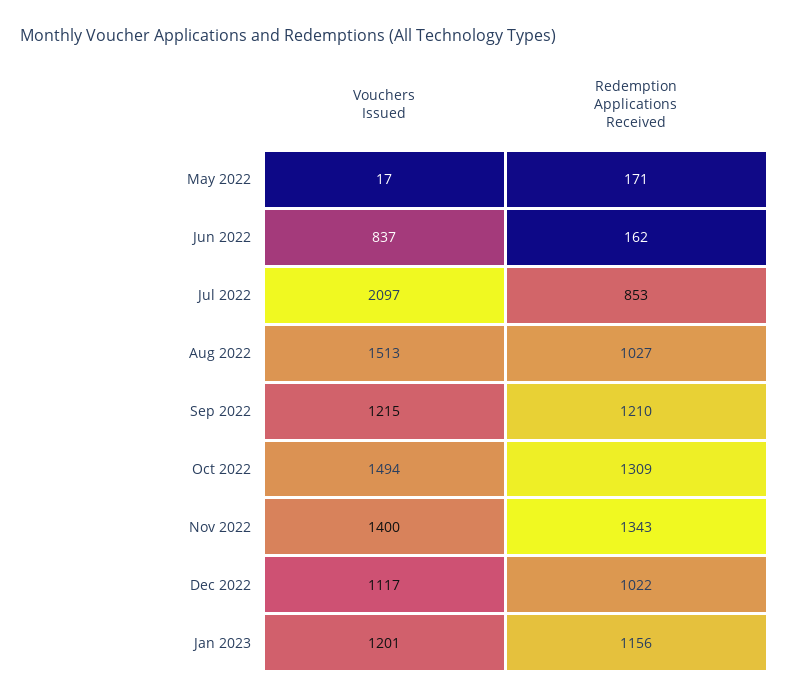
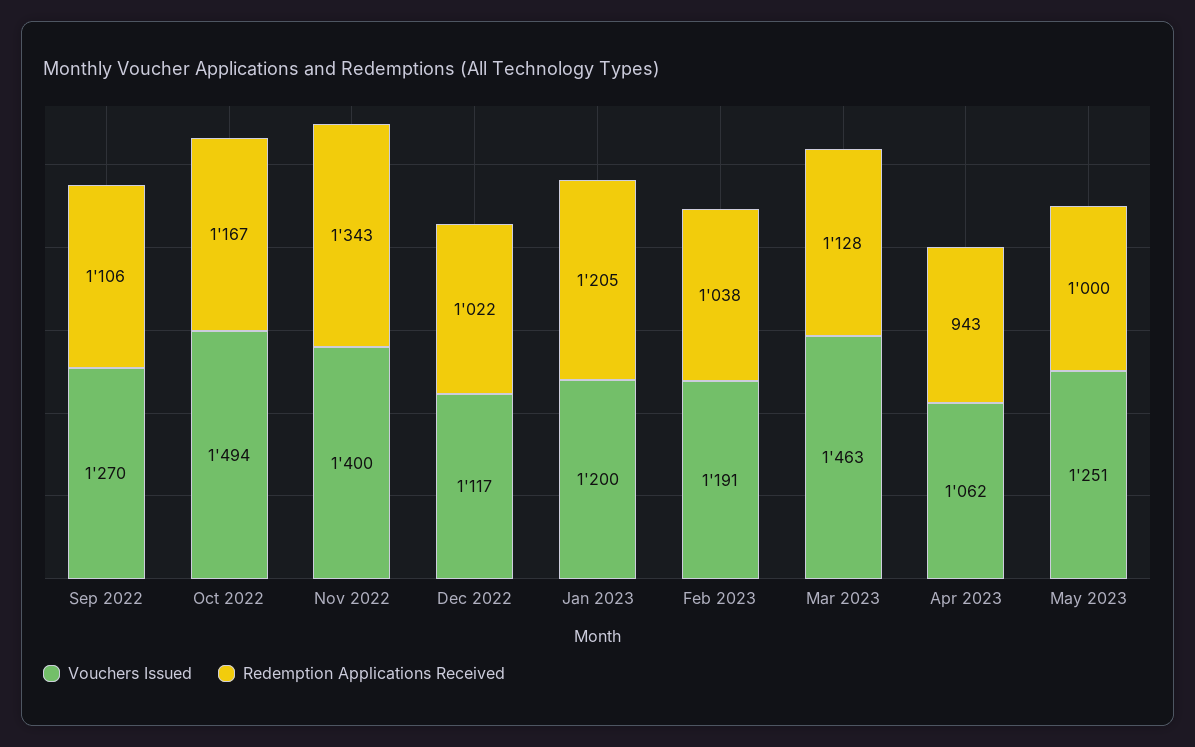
Vouchers Issued, May 2022: 17 -> none
Redemption Applications Received, May 2022: 171 -> none
Vouchers Issued, Jun 2022: 837 -> none
Redemption Applications Received, Jun 2022: 162 -> none
Vouchers Issued, Jul 2022: 2097 -> none
Redemption Applications Received, Jul 2022: 853 -> none
Vouchers Issued, Aug 2022: 1513 -> none
Redemption Applications Received, Aug 2022: 1027 -> none
Vouchers Issued, Sep 2022: 1215 -> 1270
Redemption Applications Received, Sep 2022: 1210 -> 1106
Redemption Applications Received, Oct 2022: 1309 -> 1167
Vouchers Issued, Jan 2023: 1201 -> 1200
Redemption Applications Received, Jan 2023: 1156 -> 1205
Vouchers Issued, Feb 2023: none -> 1191
Redemption Applications Received, Feb 2023: none -> 1038
Vouchers Issued, Mar 2023: none -> 1463
Redemption Applications Received, Mar 2023: none -> 1128
Vouchers Issued, Apr 2023: none -> 1062
Redemption Applications Received, Apr 2023: none -> 943
Vouchers Issued, May 2023: none -> 1251
Redemption Applications Received, May 2023: none -> 1000

